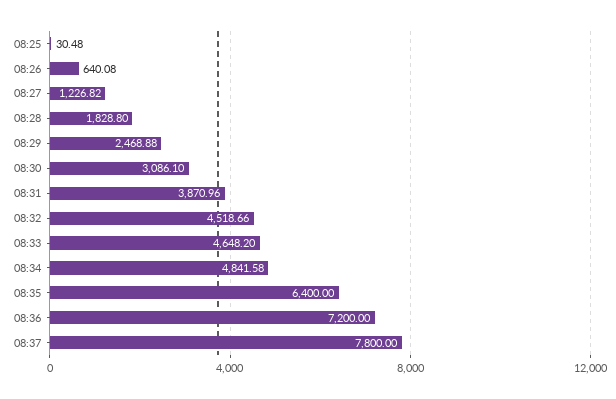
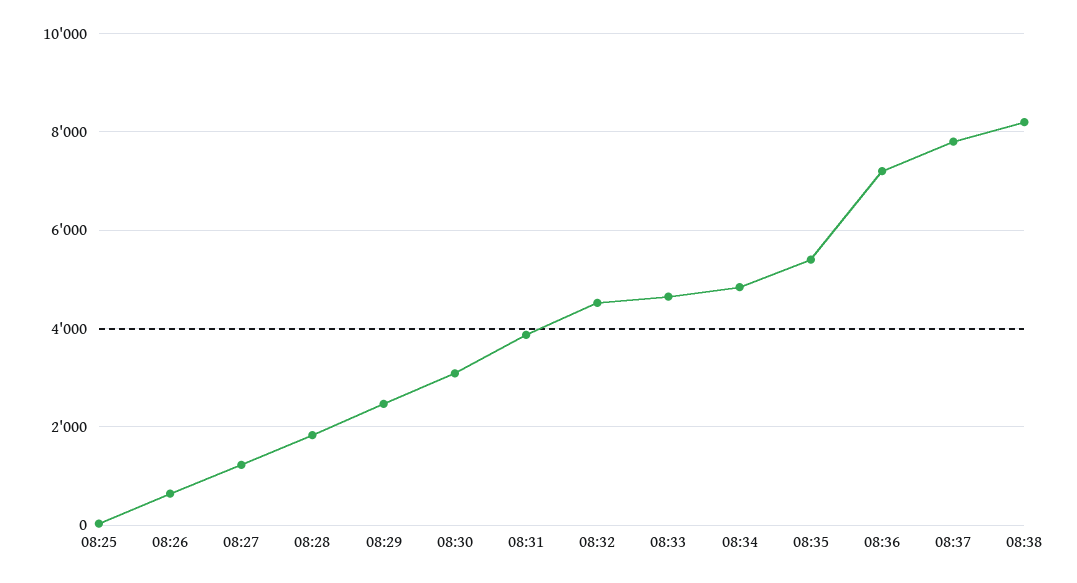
08:35: 6400 -> 5400
08:38: none -> 8200

